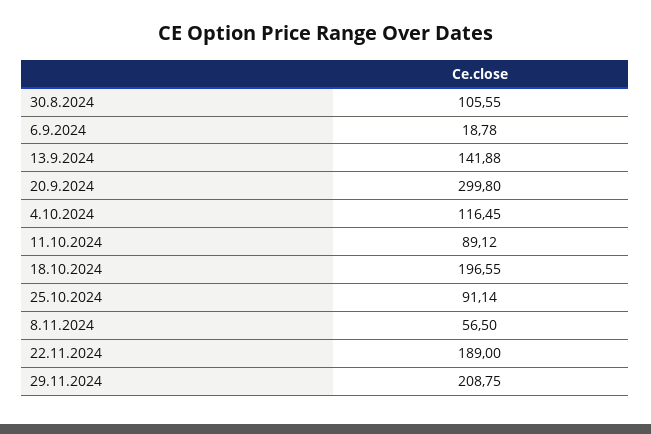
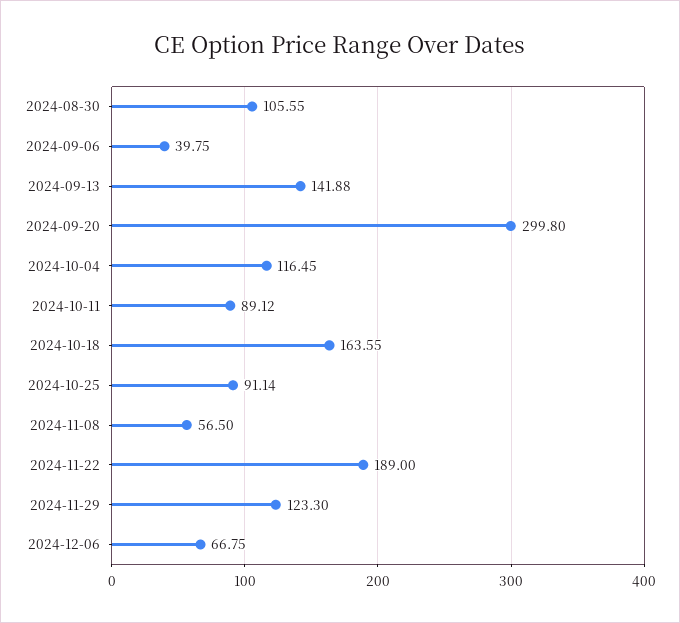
6.9.2024: 18.78 -> 39.75
18.10.2024: 196.55 -> 163.55
29.11.2024: 208.75 -> 123.3
2024-12-06: none -> 66.75

